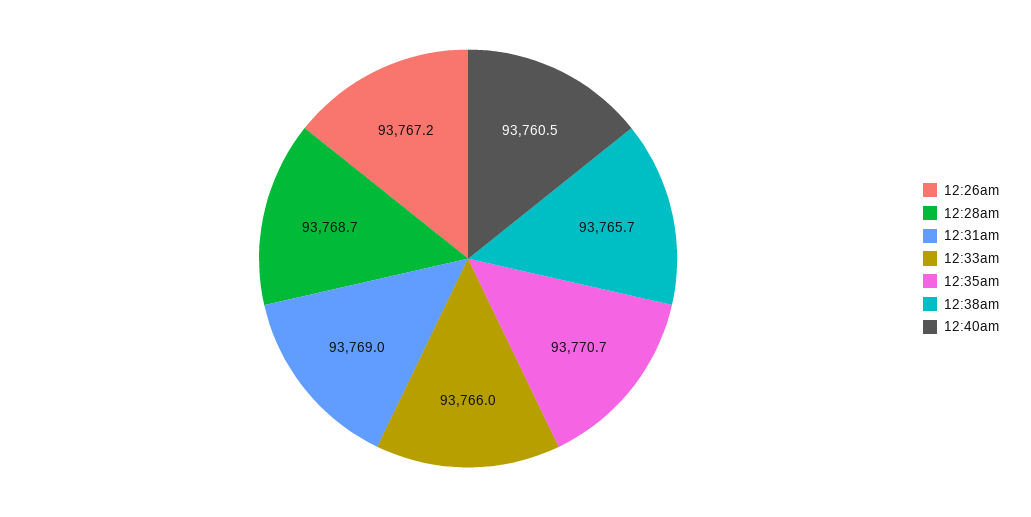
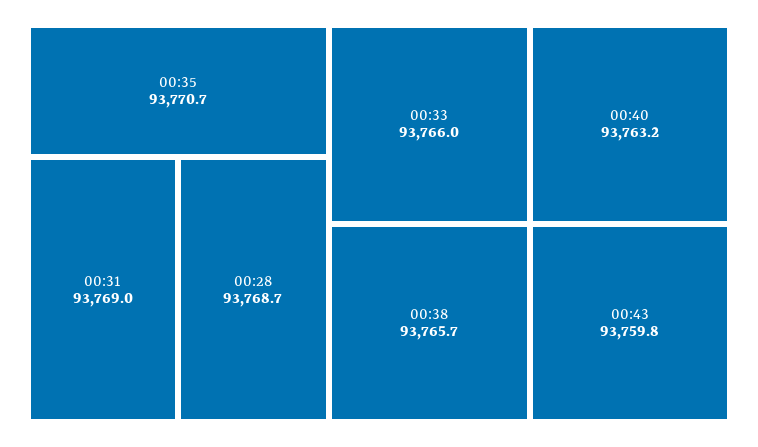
12:26am: 93767.2 -> none
12:40am: 93760.5 -> 93763.2
00:43: none -> 93759.8

